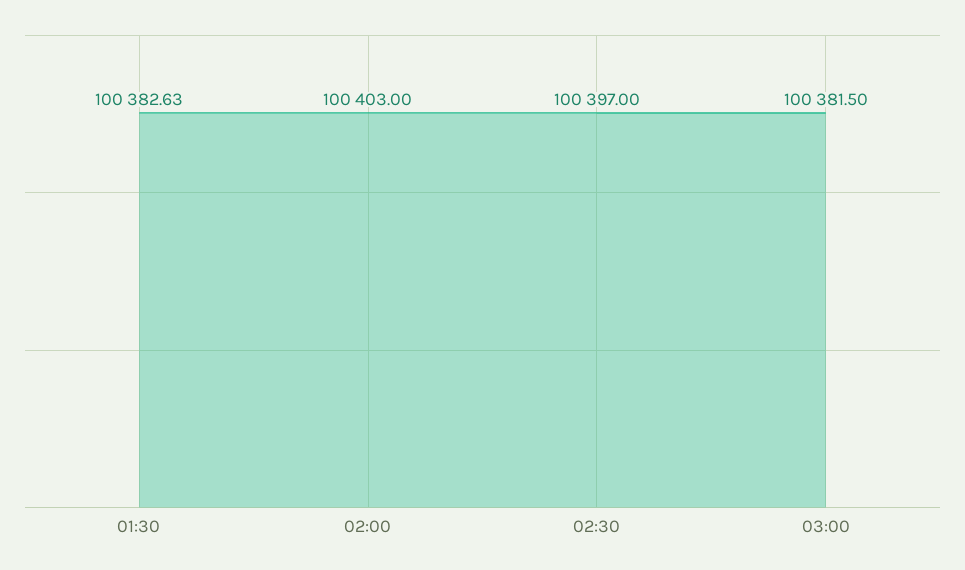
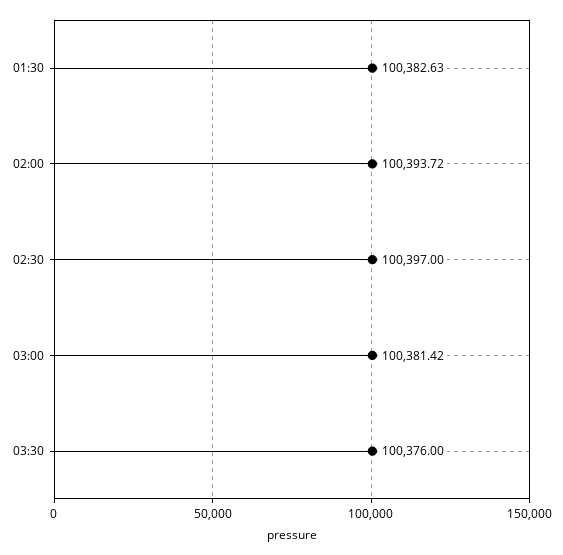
02:00: 100403 -> 100393.72
03:00: 100381.5 -> 100381.42
03:30: none -> 100376

